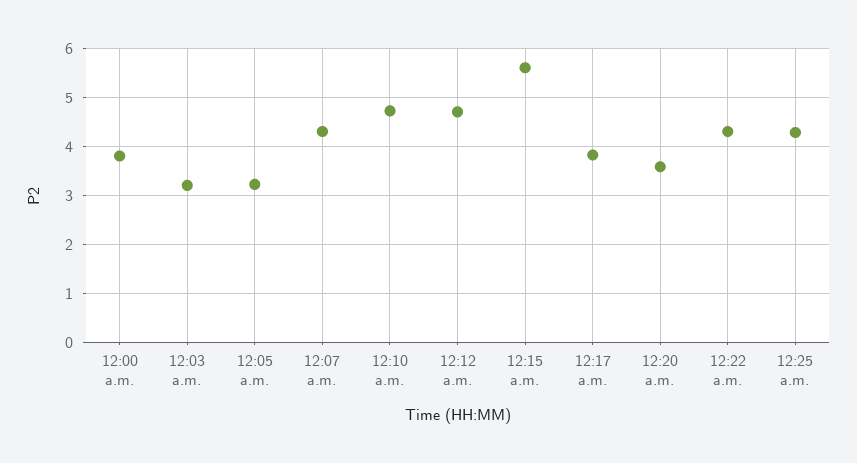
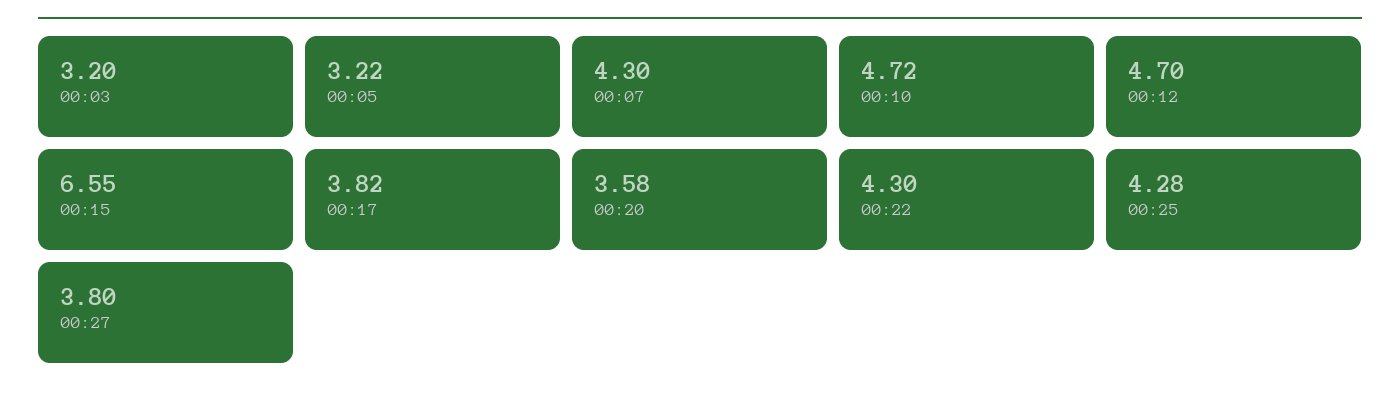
12:00 a.m.: 3.8 -> none
12:15 a.m.: 5.6 -> 6.55
00:27: none -> 3.8

